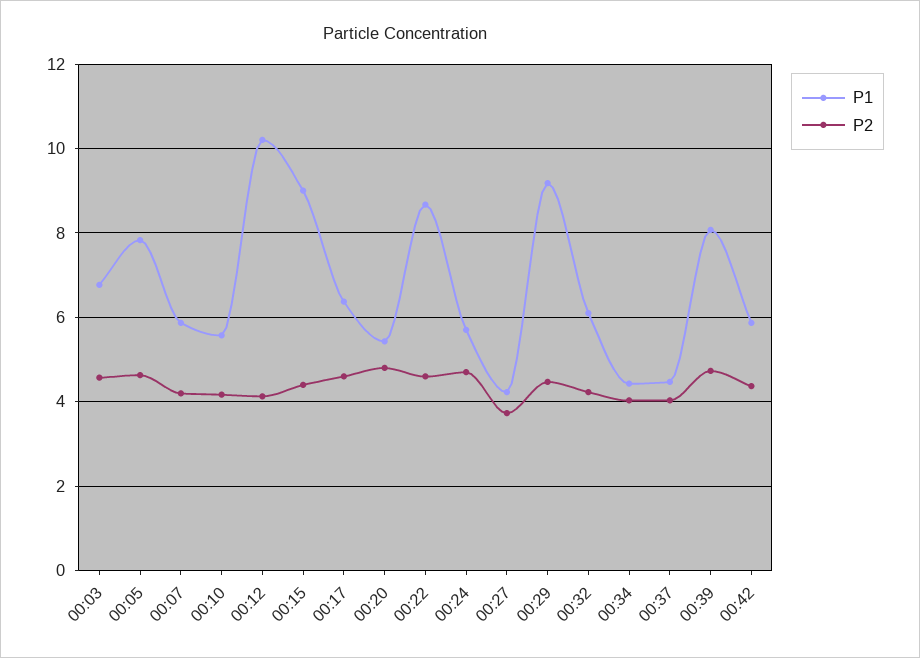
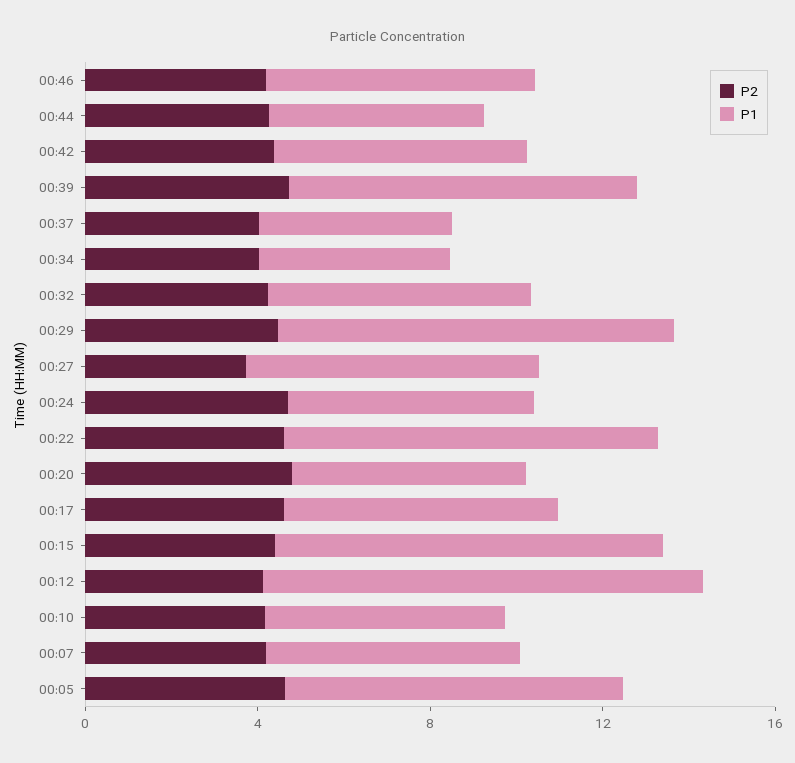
P1, 00:03: 6.8 -> none
P2, 00:03: 4.6 -> none
P1, 00:27: 4.2 -> 7
P2, 00:46: none -> 4
P1, 00:46: none -> 6
P2, 00:44: none -> 4
P1, 00:44: none -> 5

